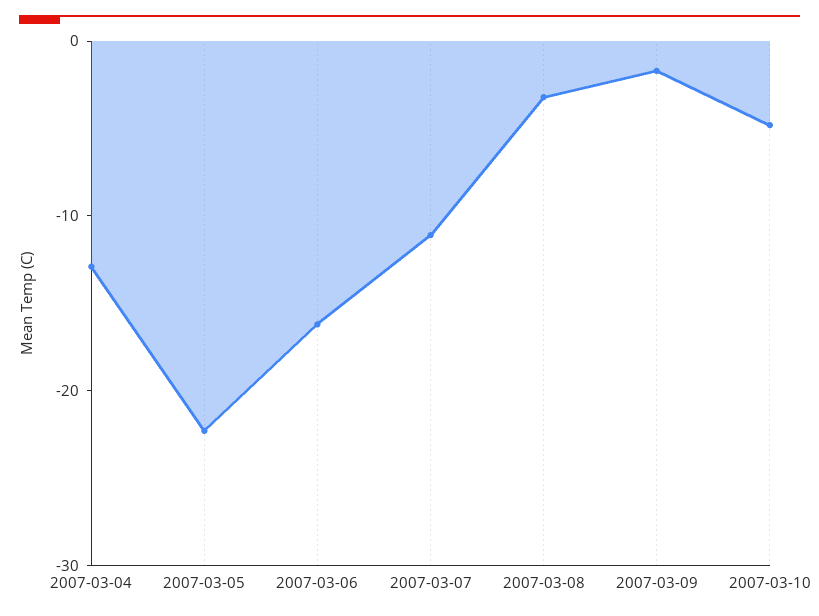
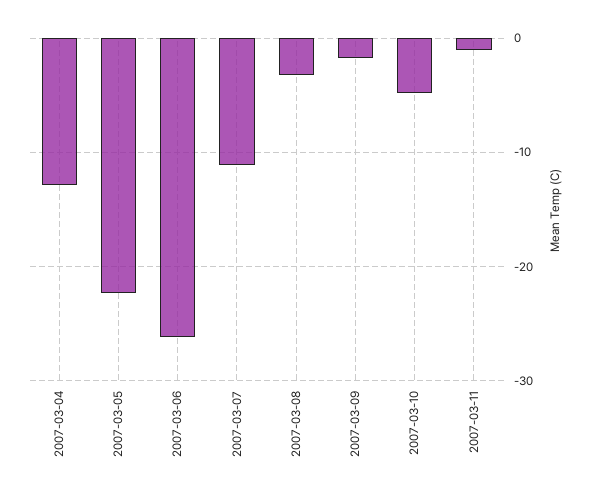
2007-03-06: -16 -> -26
2007-03-11: none -> -1

